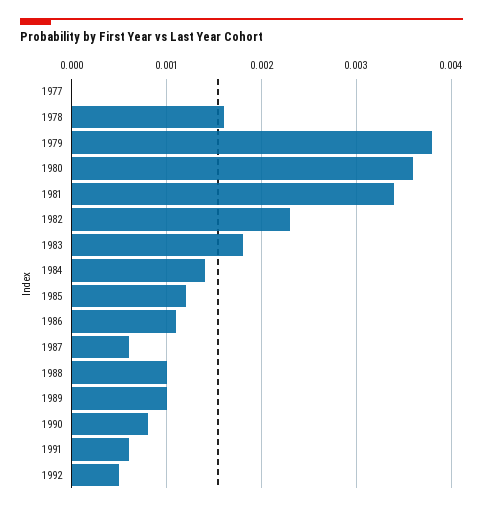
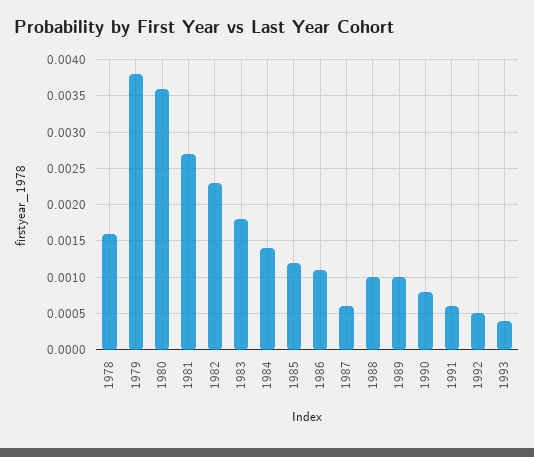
1977: 0 -> none
1981: 0.0034 -> 0.0027
1993: none -> 0.0004

